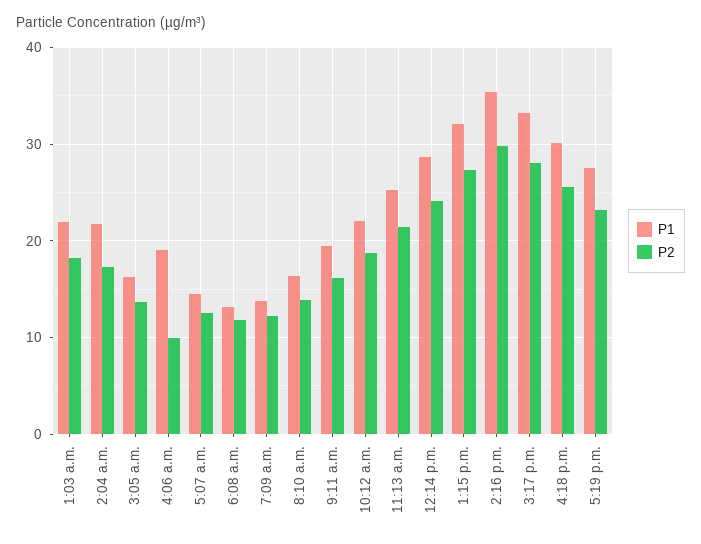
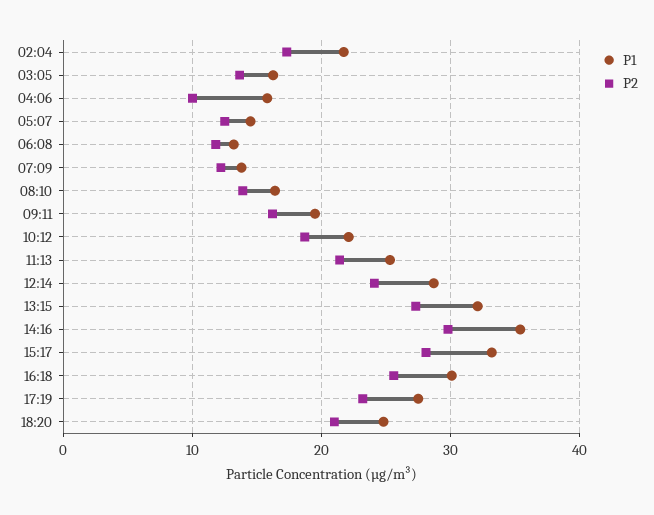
P1, 1:03 a.m.: 22 -> none
P2, 1:03 a.m.: 18 -> none
P1, 4:06 a.m.: 19 -> 16
P1, 18:20: none -> 25
P2, 18:20: none -> 21

